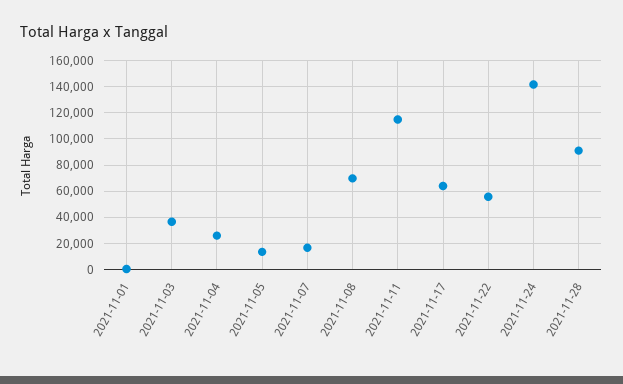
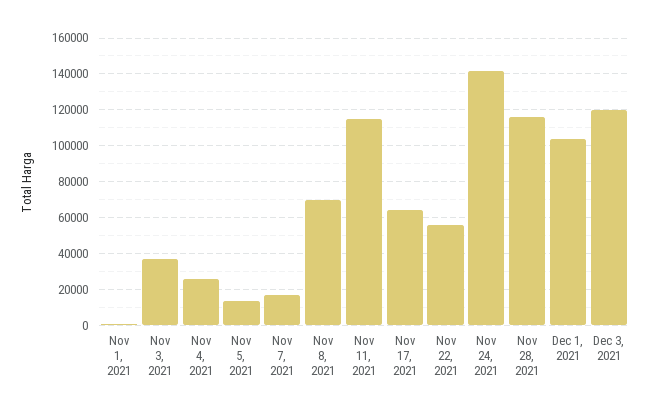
2021-11-28: 90000 -> 115000
Dec 1, 2021: none -> 105000
Dec 3, 2021: none -> 120000

